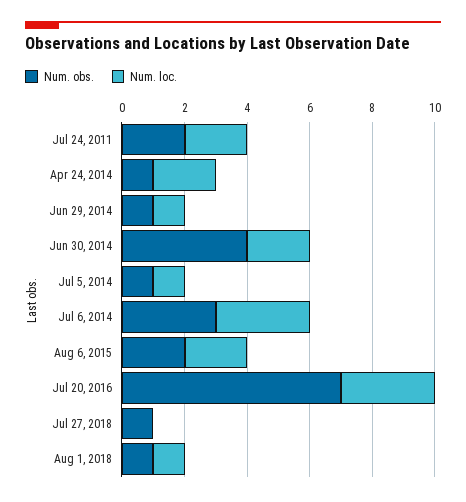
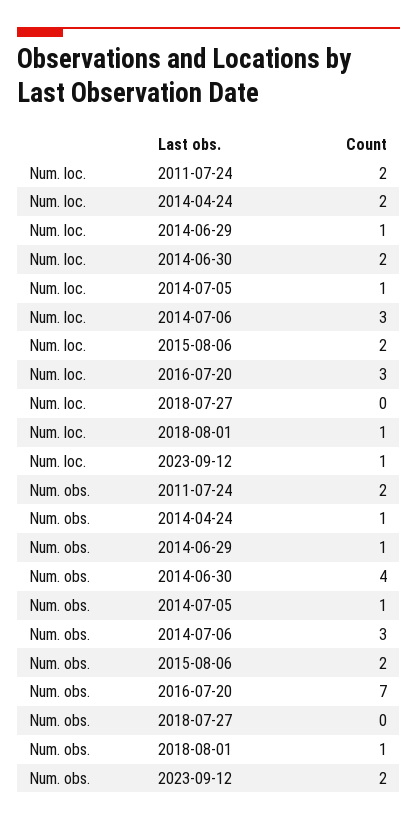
Num. obs., Jul 27, 2018: 1 -> 0
Num. loc., 2023-09-12: none -> 1
Num. obs., 2023-09-12: none -> 2

